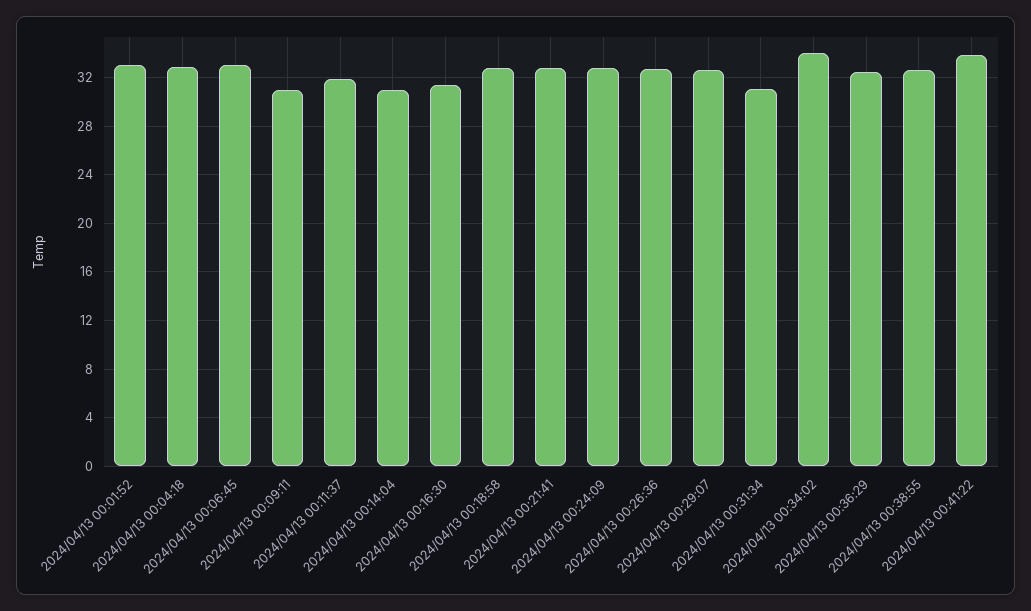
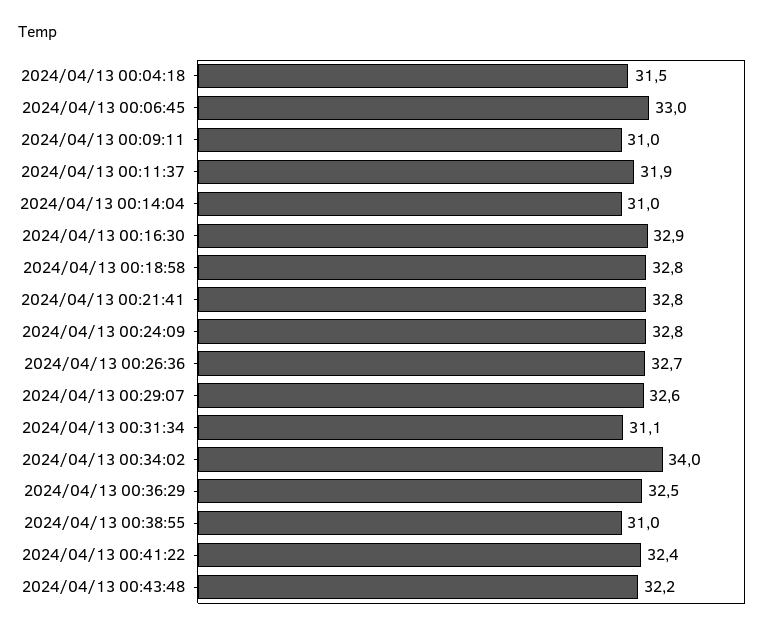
2024/04/13 00:01:52: 33 -> none
2024/04/13 00:04:18: 33 -> 31.5
2024/04/13 00:16:30: 31.5 -> 32.9
2024/04/13 00:38:55: 32.5 -> 31
2024/04/13 00:41:22: 34 -> 32.4
2024/04/13 00:43:48: none -> 32.2

